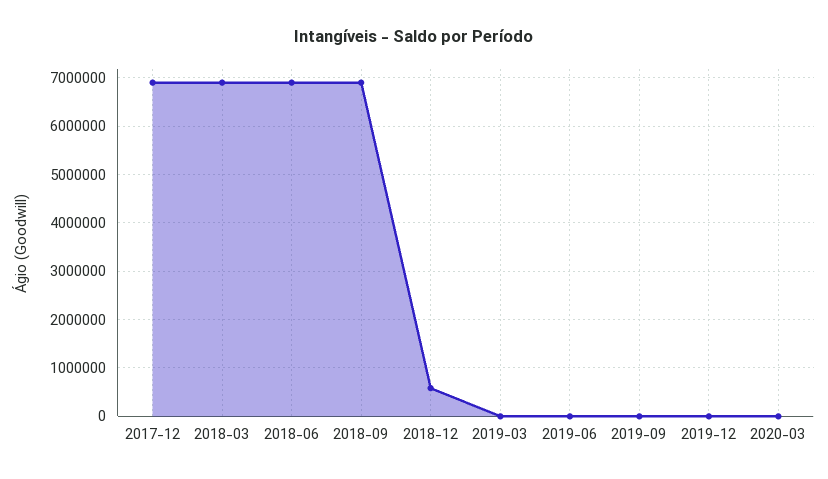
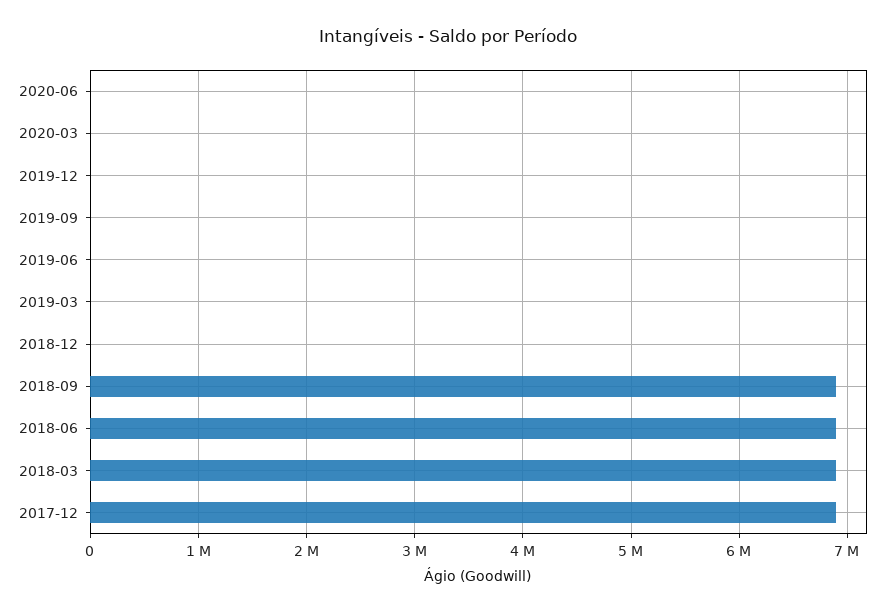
2018-12: 600000 -> 0
2020-06: none -> 0

